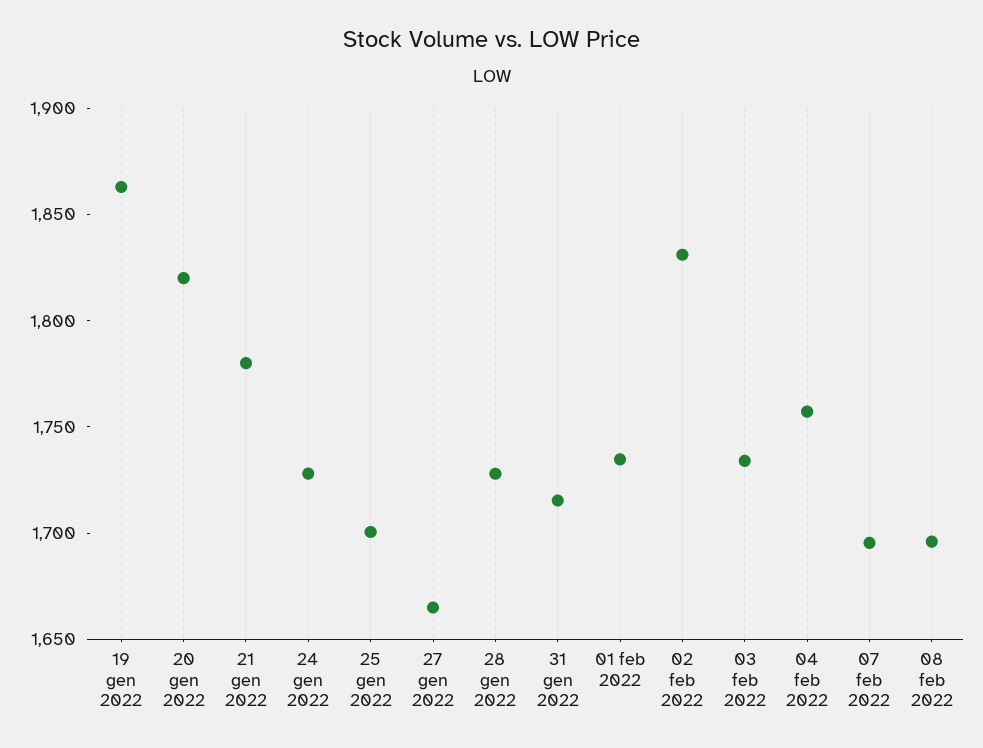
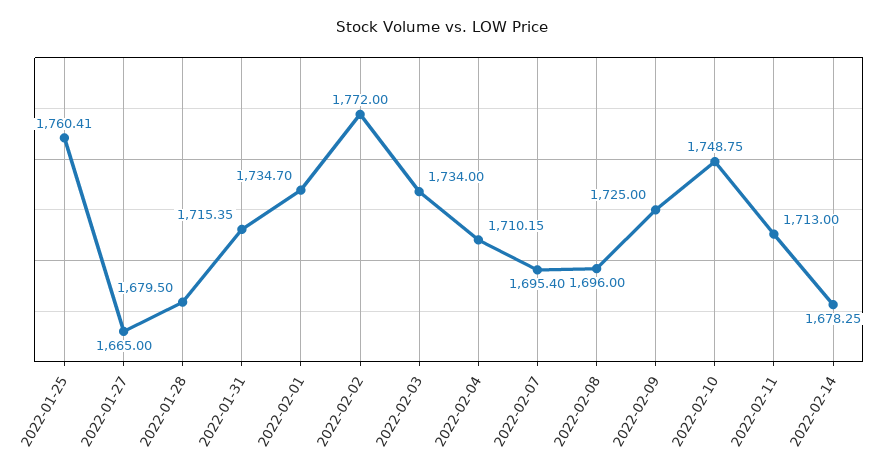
19 gen 2022: 1860 -> none
20 gen 2022: 1820 -> none
21 gen 2022: 1780 -> none
24 gen 2022: 1730 -> none
25 gen 2022: 1700 -> 1760.41
28 gen 2022: 1730 -> 1679.5
02 feb 2022: 1830 -> 1772
04 feb 2022: 1760 -> 1710.15
2022-02-09: none -> 1725
2022-02-10: none -> 1748.75
2022-02-11: none -> 1713
2022-02-14: none -> 1678.25

